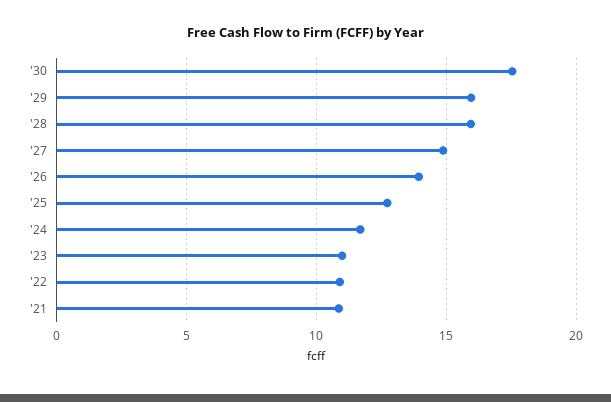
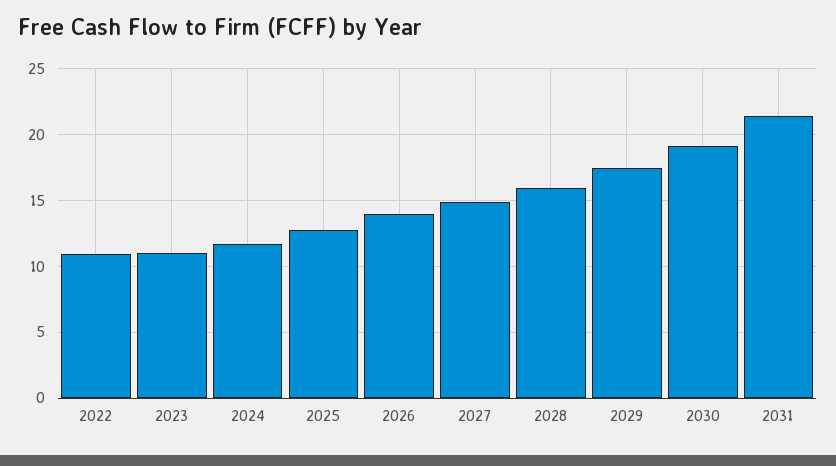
'30: 17.5 -> 19
'29: 16 -> 17.5
'21: 11 -> none
2031: none -> 21.5

